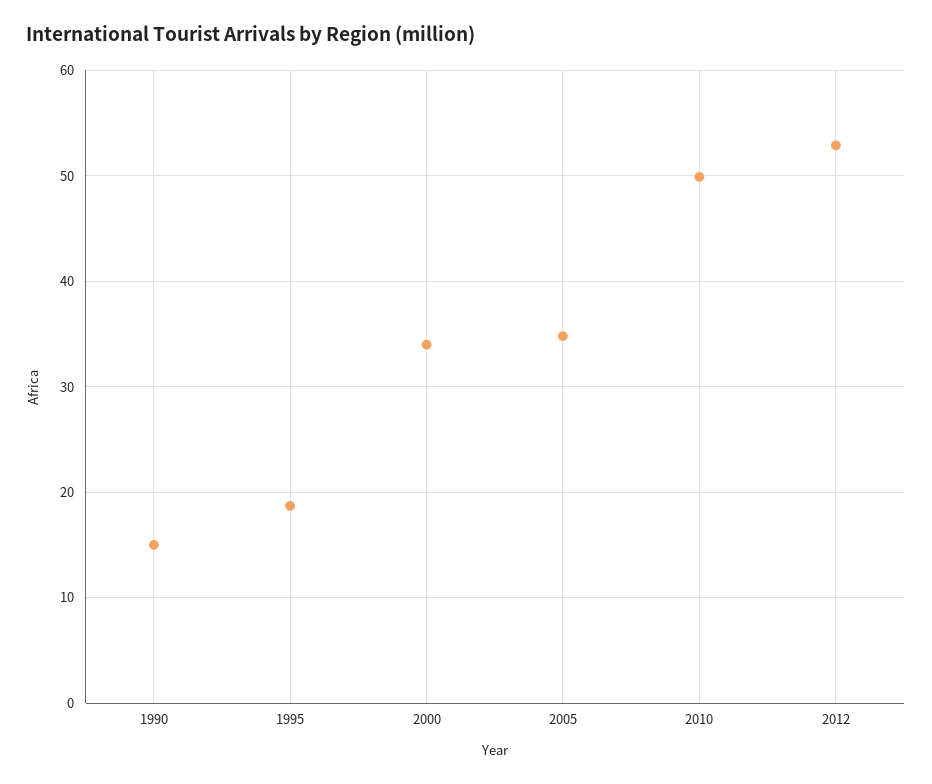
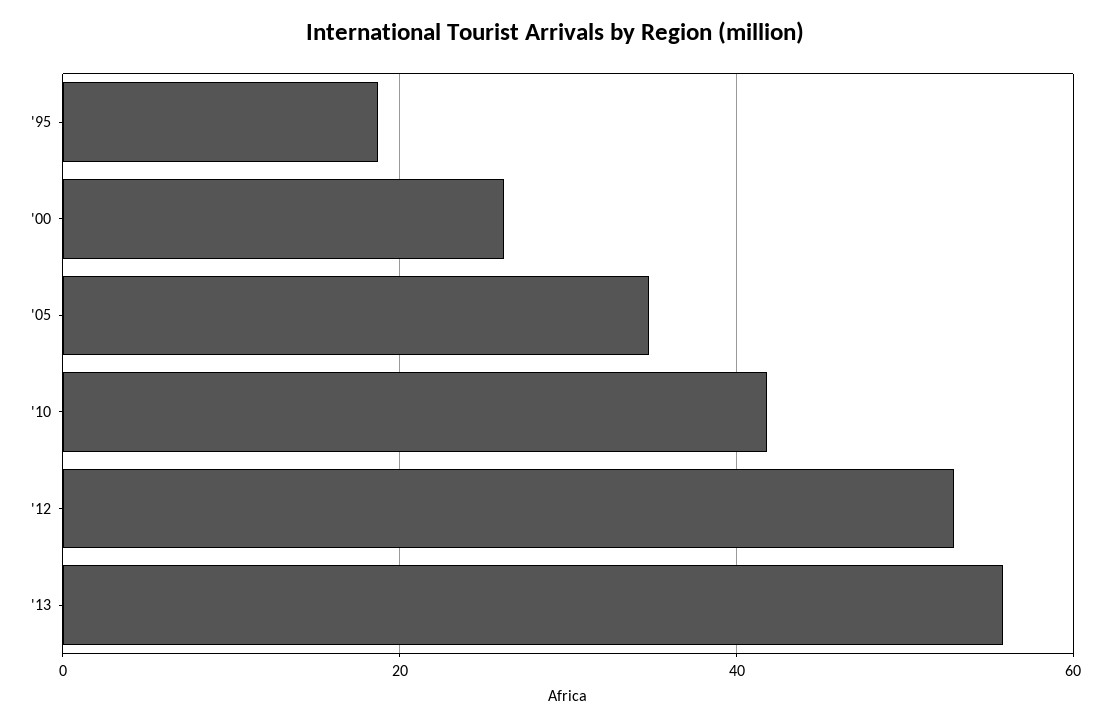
1990: 15 -> none
2000: 34 -> 26
2010: 50 -> 42
'13: none -> 56

